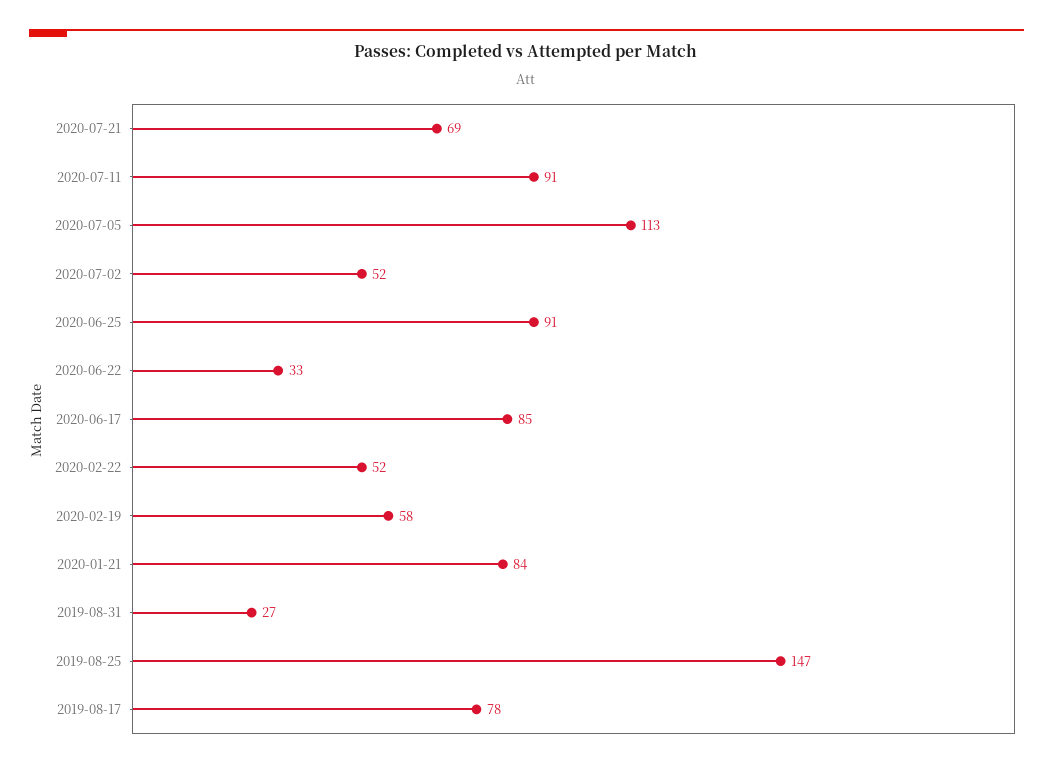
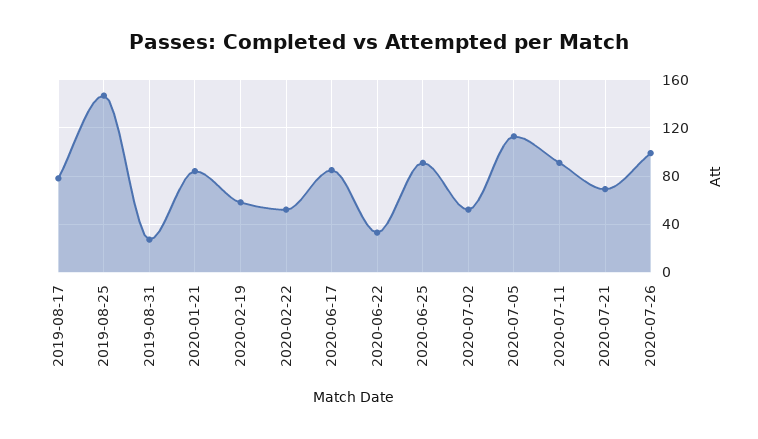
2020-07-26: none -> 100

